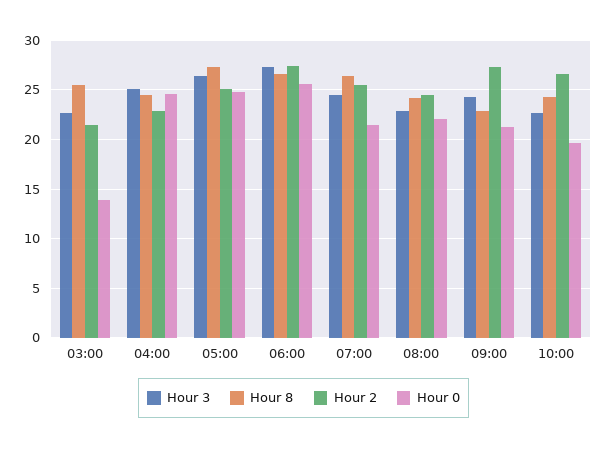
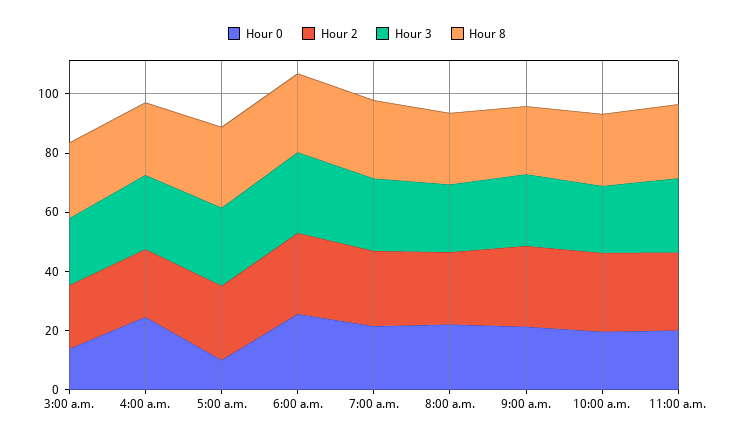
Hour 0, 05:00: 25 -> 10
Hour 0, 11:00 a.m.: none -> 20
Hour 2, 11:00 a.m.: none -> 25
Hour 3, 11:00 a.m.: none -> 25
Hour 8, 11:00 a.m.: none -> 25

